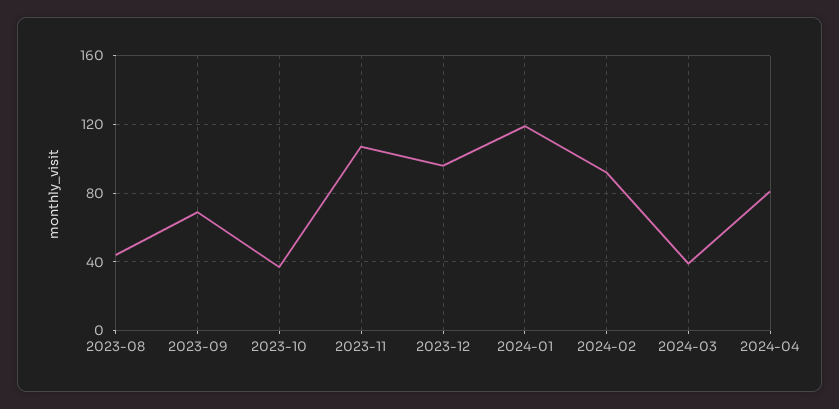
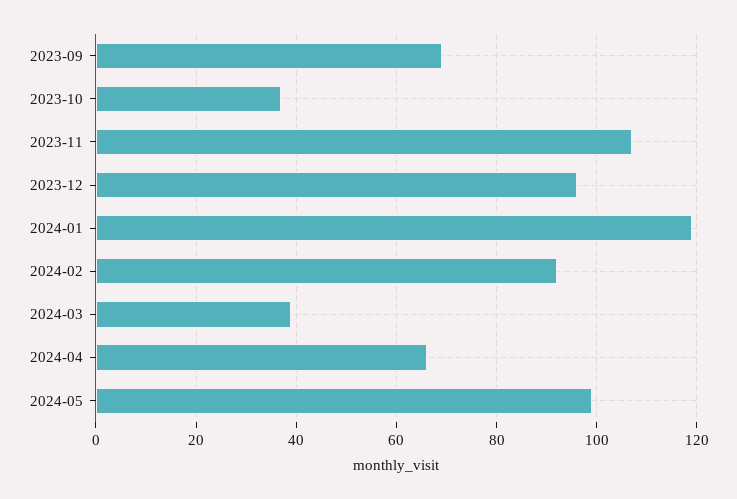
2023-08: 45 -> none
2024-04: 80 -> 65
2024-05: none -> 100

